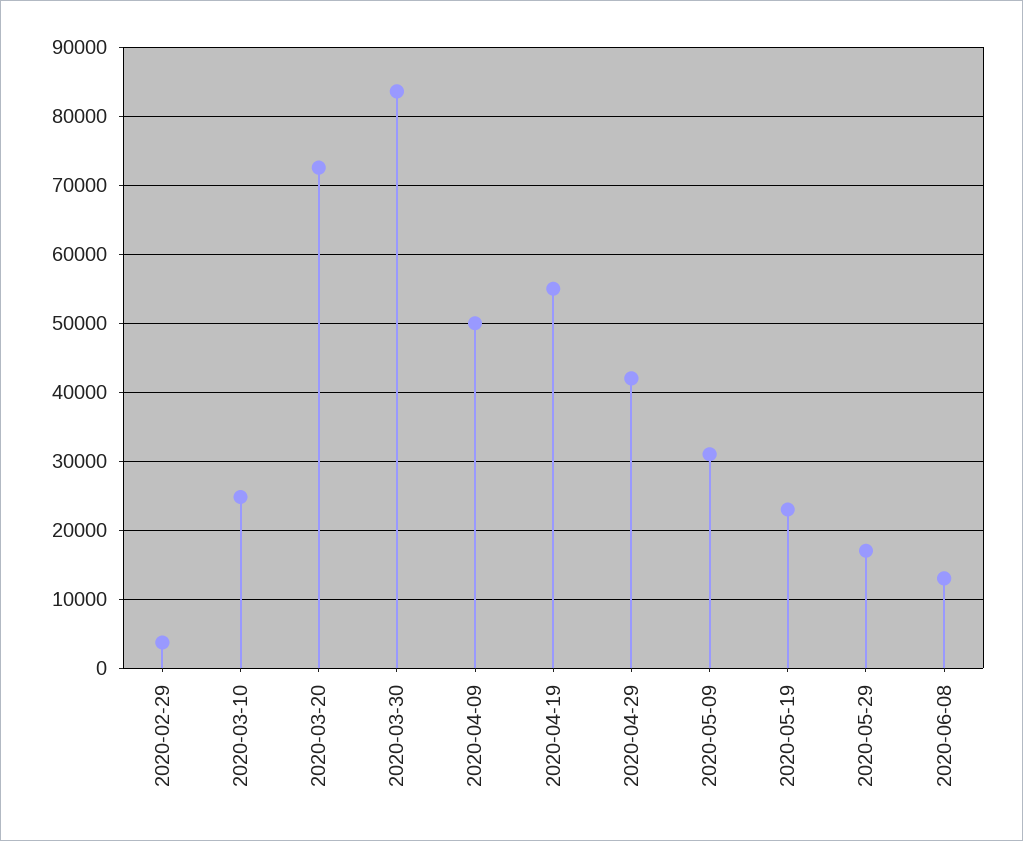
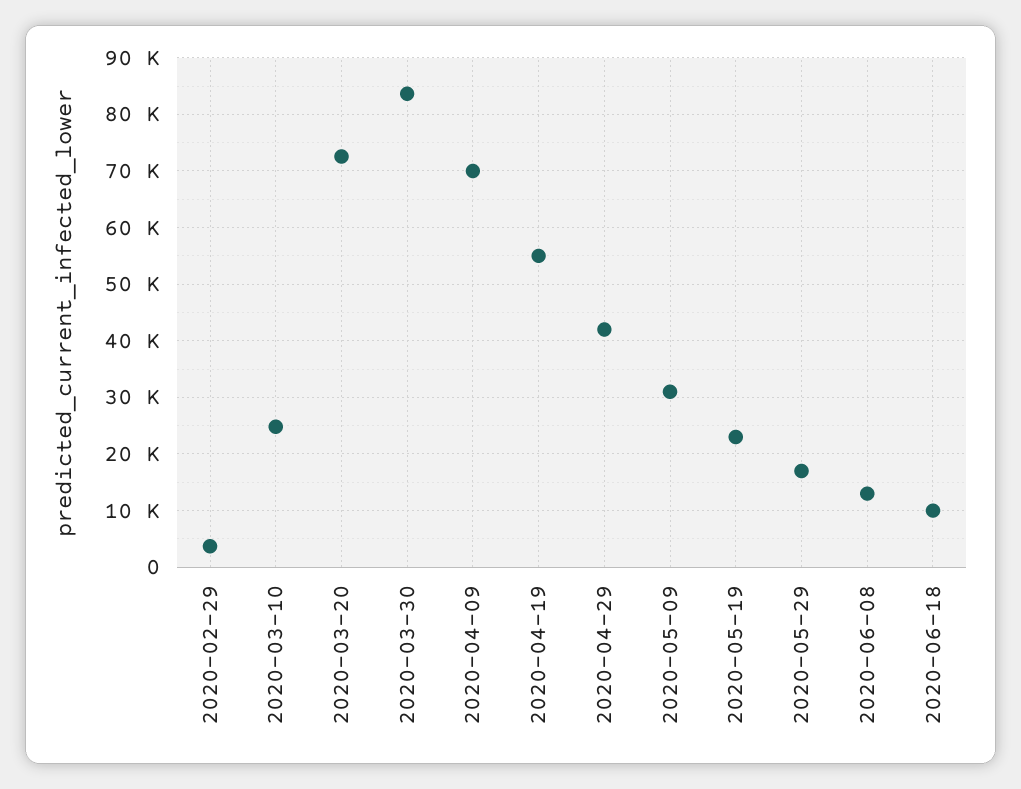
2020-04-09: 50000 -> 70000
2020-06-18: none -> 10000

